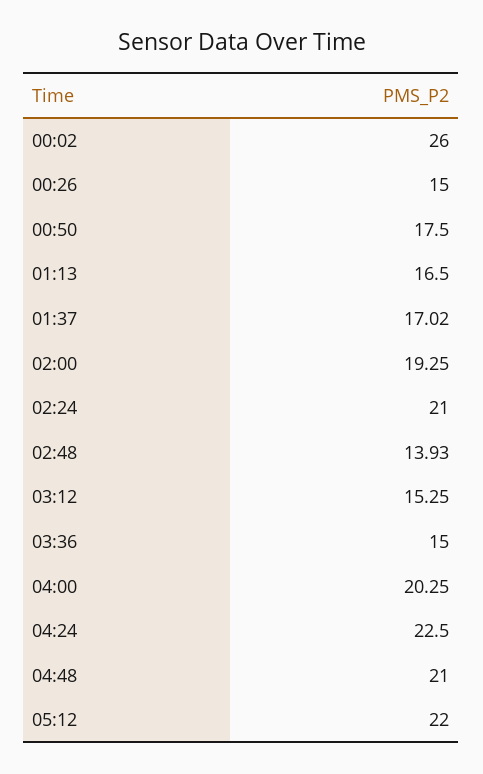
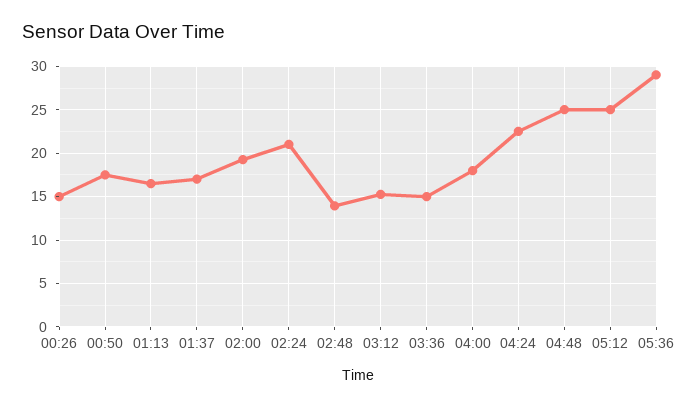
00:02: 26 -> none
04:00: 20.25 -> 18
04:48: 21 -> 25
05:12: 22 -> 25
05:36: none -> 29

